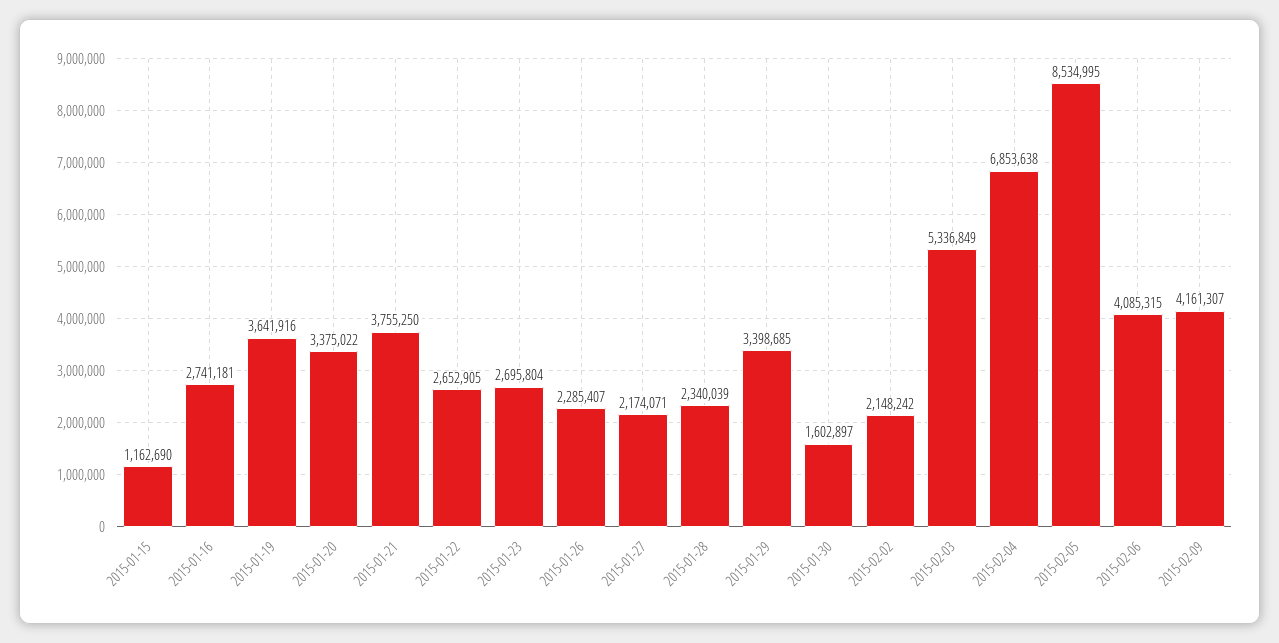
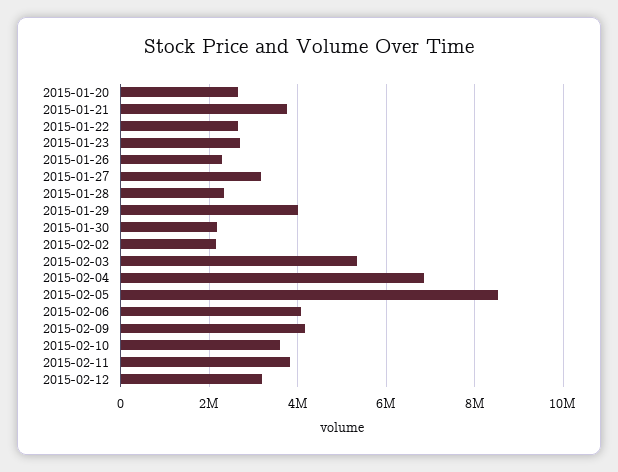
2015-01-15: 1162690 -> none
2015-01-16: 2741181 -> none
2015-01-19: 3641916 -> none
2015-01-20: 3375022 -> 2600000
2015-01-27: 2174071 -> 3200000
2015-01-29: 3398685 -> 4000000
2015-01-30: 1602897 -> 2200000
2015-02-10: none -> 3600000
2015-02-11: none -> 3800000
2015-02-12: none -> 3200000

